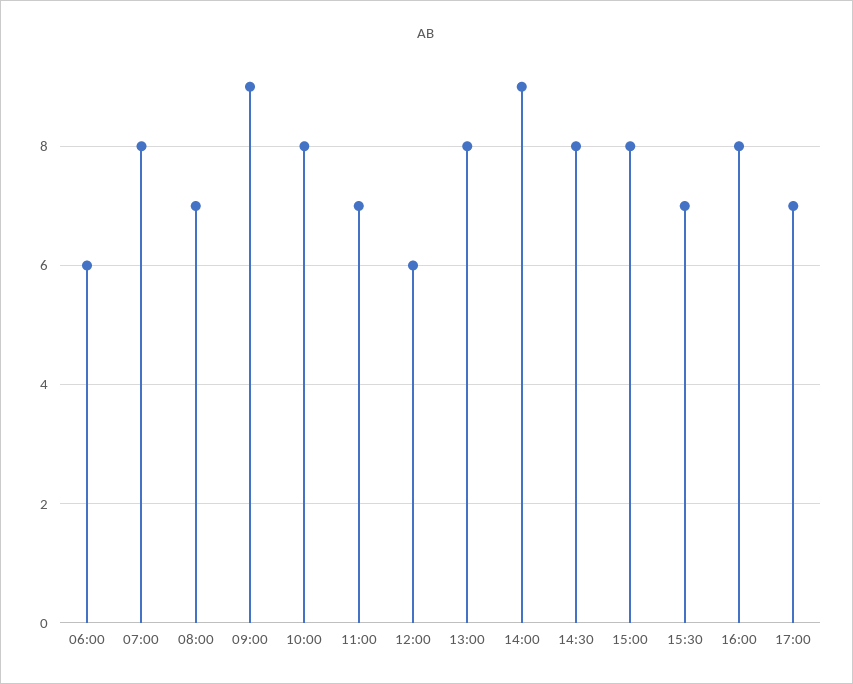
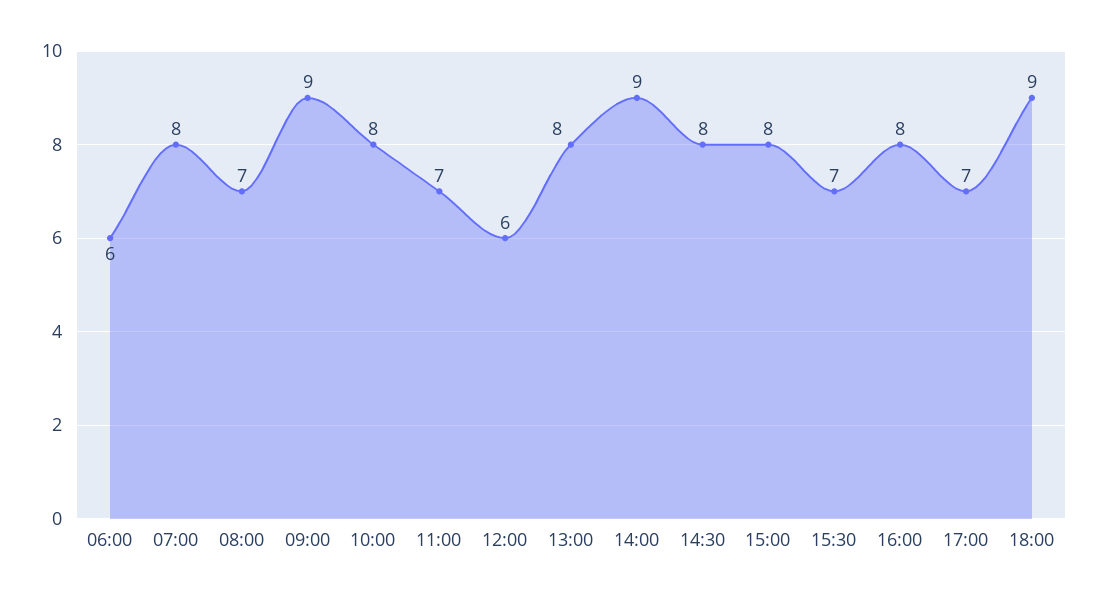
18:00: none -> 9

